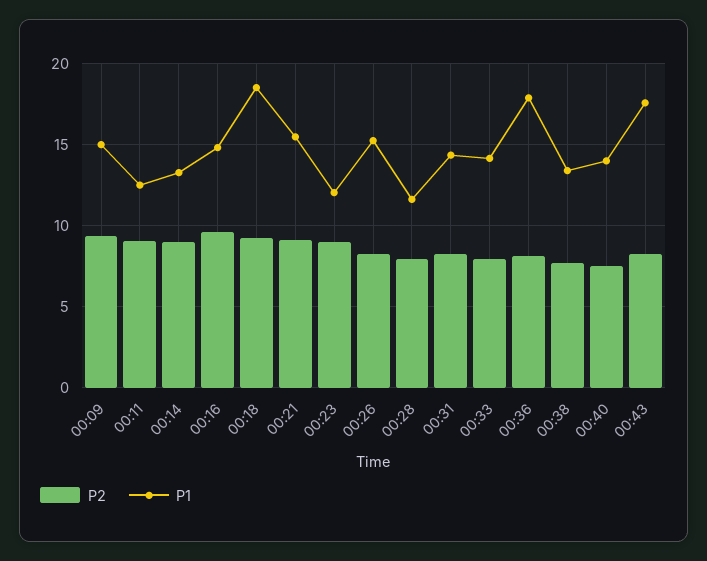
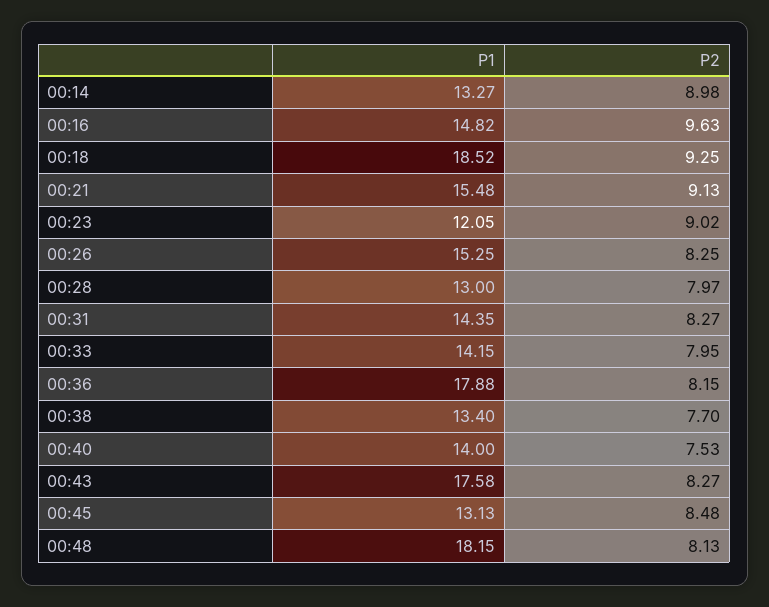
P2, 00:09: 9.5 -> none
P1, 00:09: 15 -> none
P2, 00:11: 9 -> none
P1, 00:11: 12.5 -> none
P1, 00:28: 11.5 -> 13
P1, 00:45: none -> 13.13
P2, 00:45: none -> 8.48
P1, 00:48: none -> 18.15
P2, 00:48: none -> 8.13

